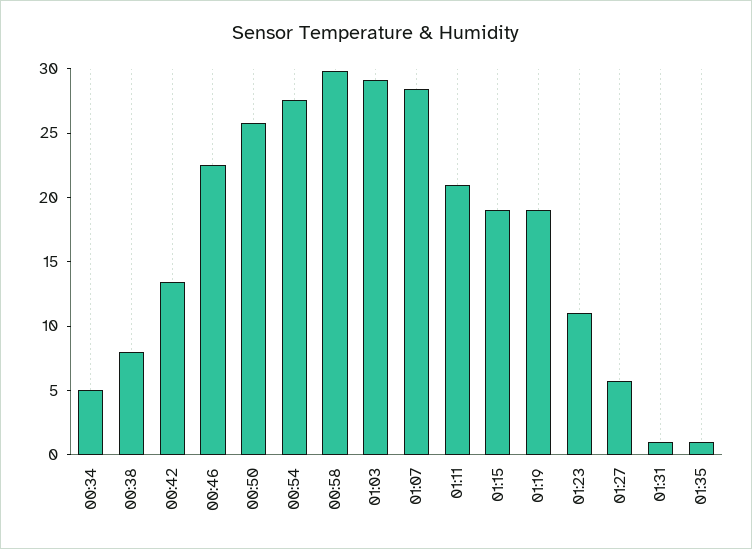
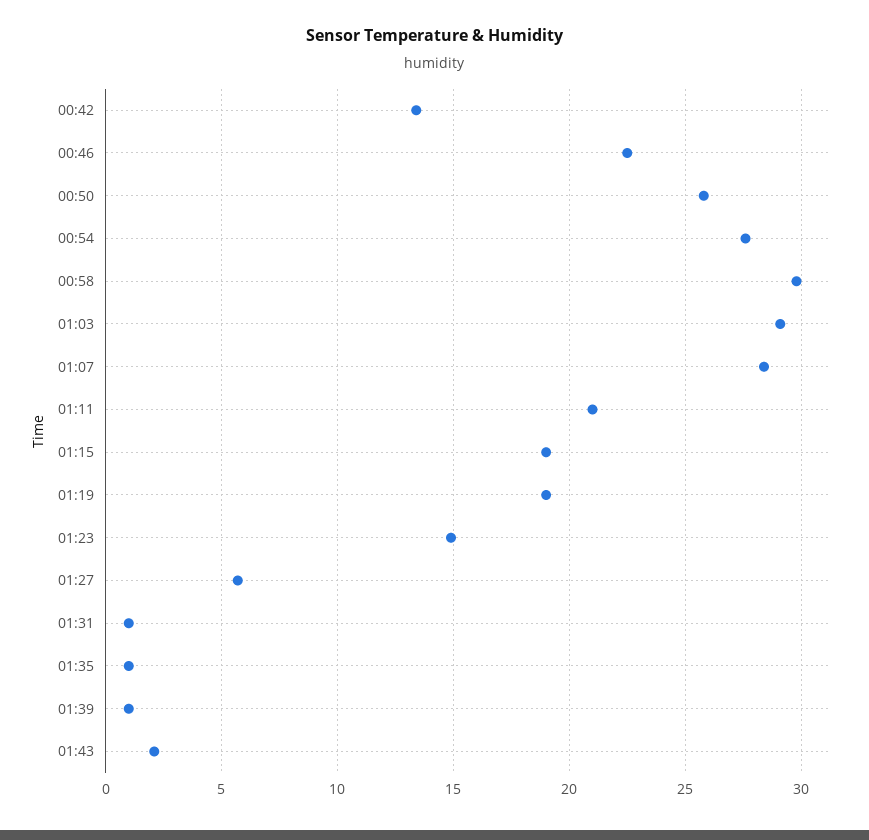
00:34: 5 -> none
00:38: 8 -> none
01:23: 11 -> 15
01:39: none -> 1
01:43: none -> 2

